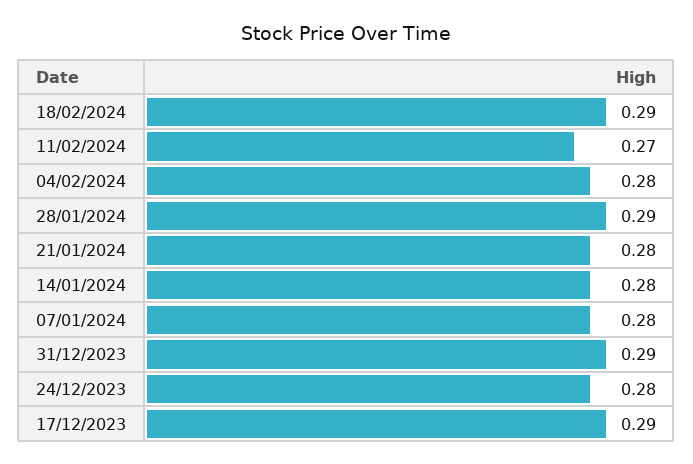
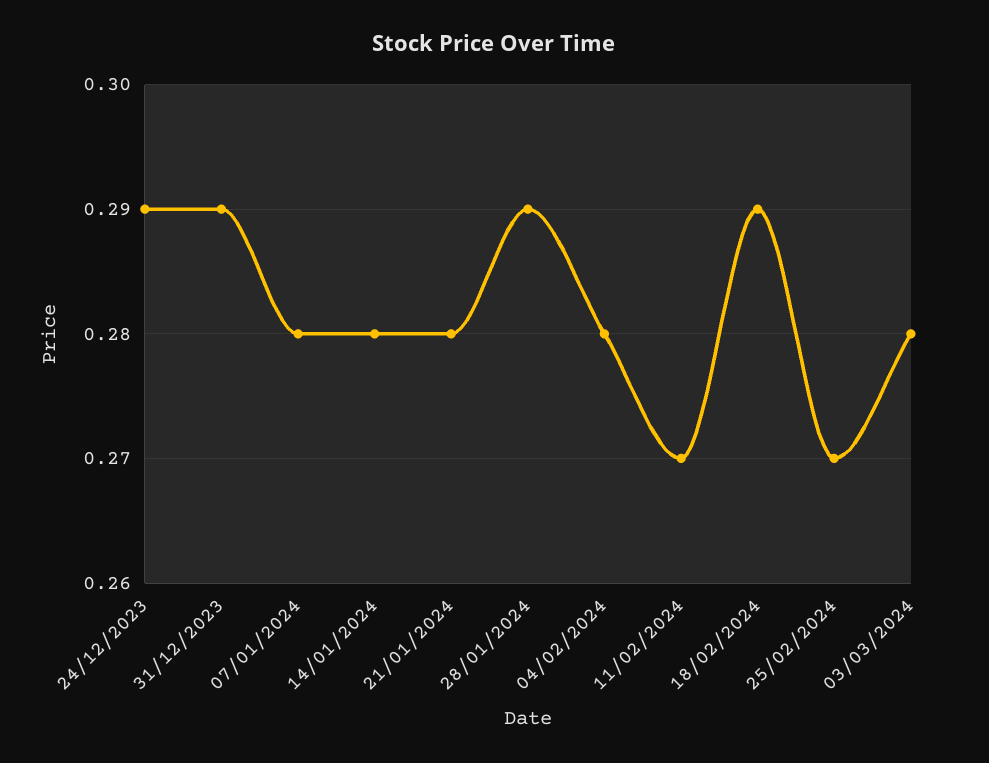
24/12/2023: 0.28 -> 0.29
17/12/2023: 0.29 -> none
25/02/2024: none -> 0.27
03/03/2024: none -> 0.28

